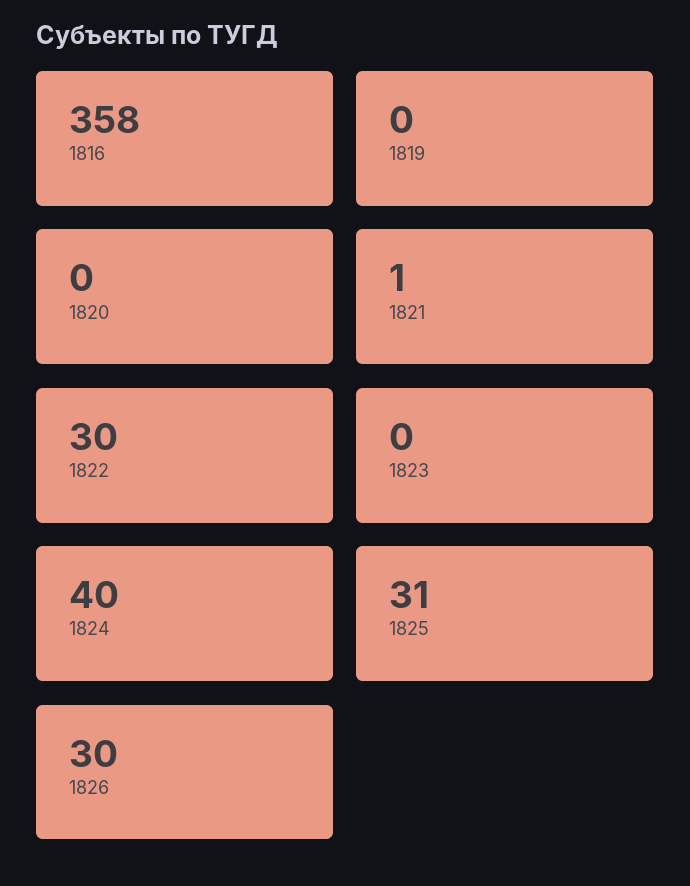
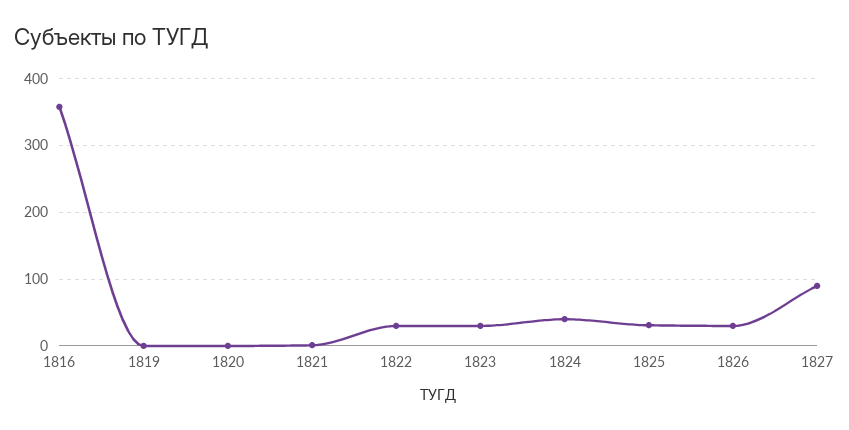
1823: 0 -> 30
1827: none -> 90

